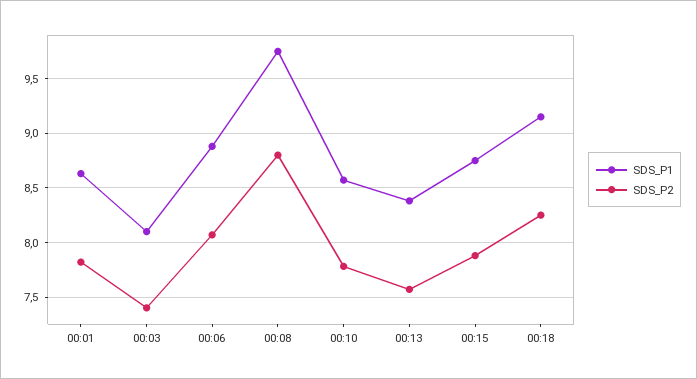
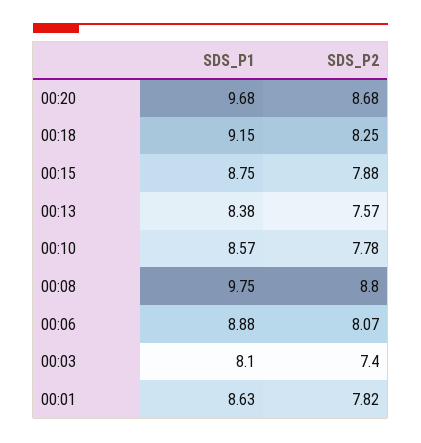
SDS_P1, 00:20: none -> 9.68
SDS_P2, 00:20: none -> 8.68

